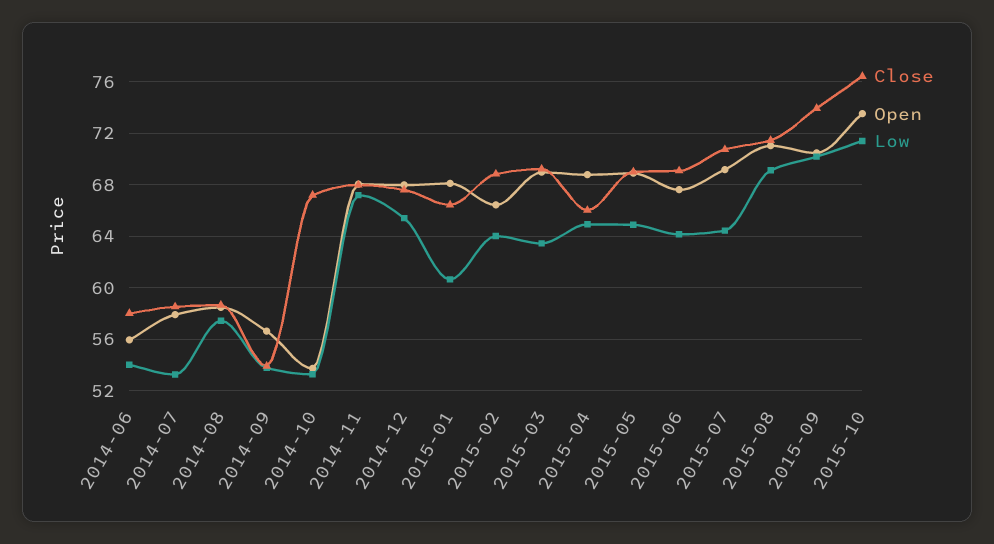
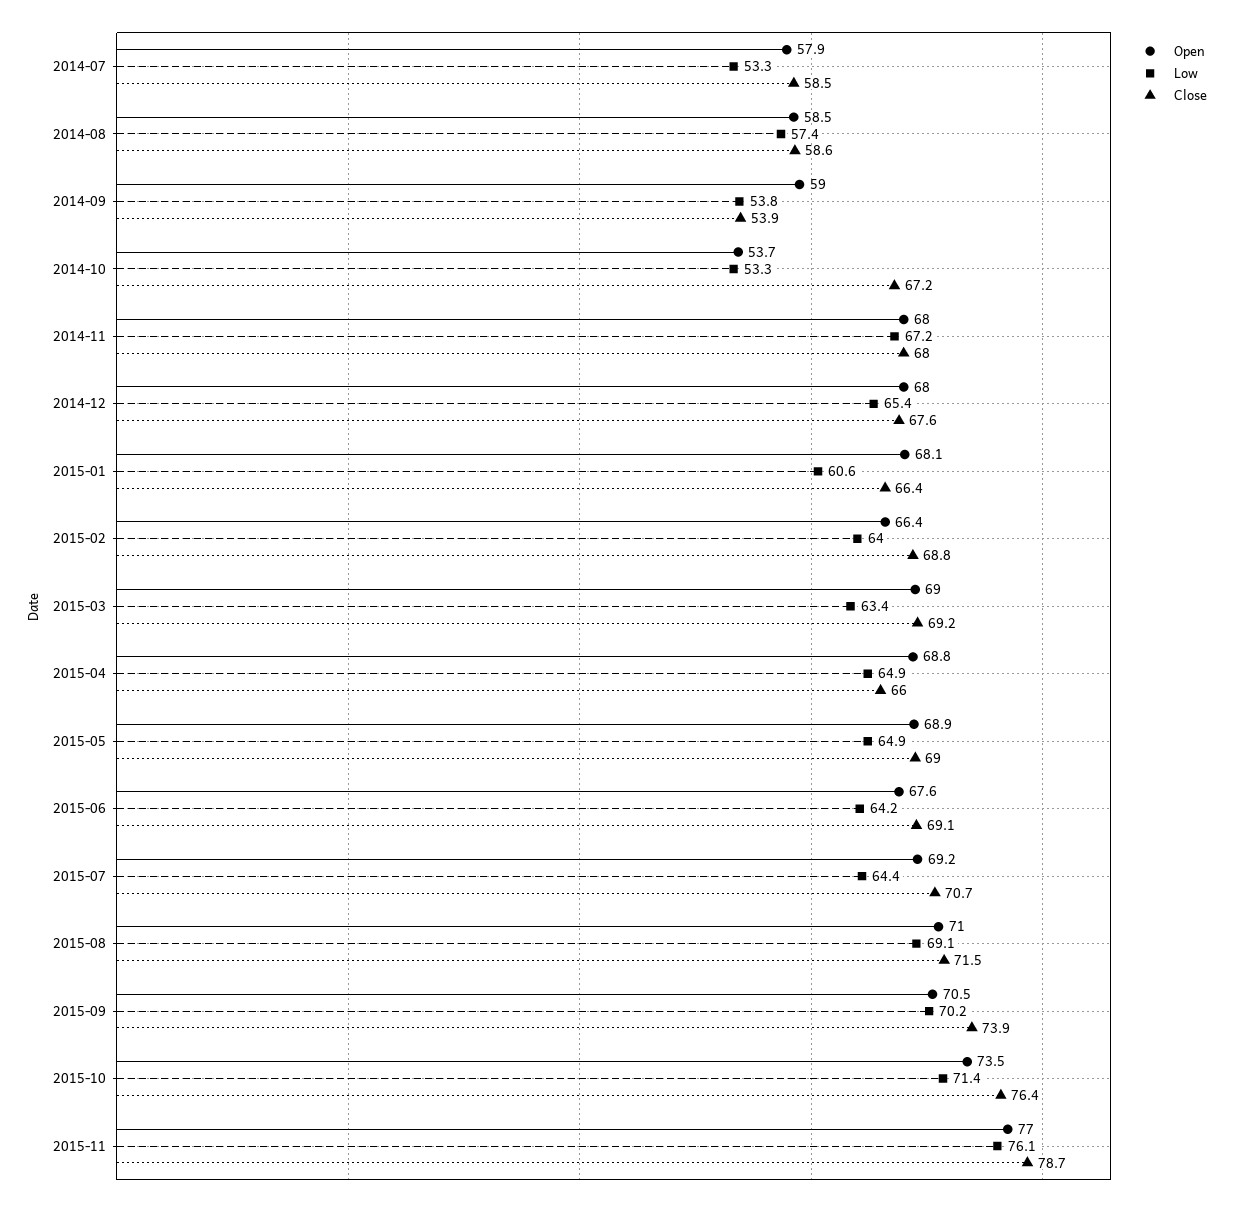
Close, 2014-06: 58 -> none
Open, 2014-06: 56 -> none
Low, 2014-06: 54 -> none
Open, 2014-09: 56.5 -> 59
Open, 2015-11: none -> 77
Low, 2015-11: none -> 76.1
Close, 2015-11: none -> 78.7

